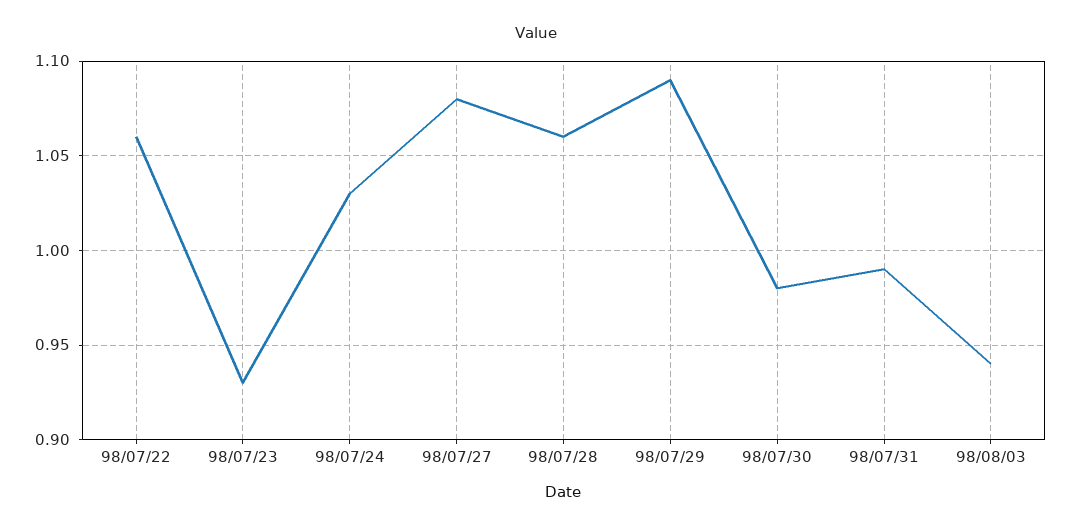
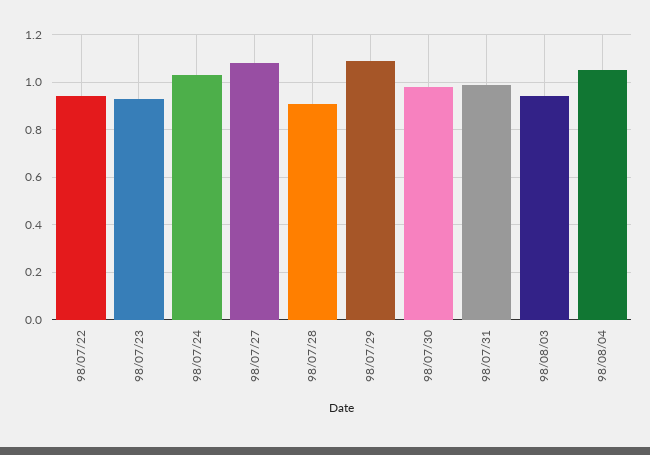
98/07/22: 1.06 -> 0.95
98/07/28: 1.06 -> 0.9
98/08/04: none -> 1.05

